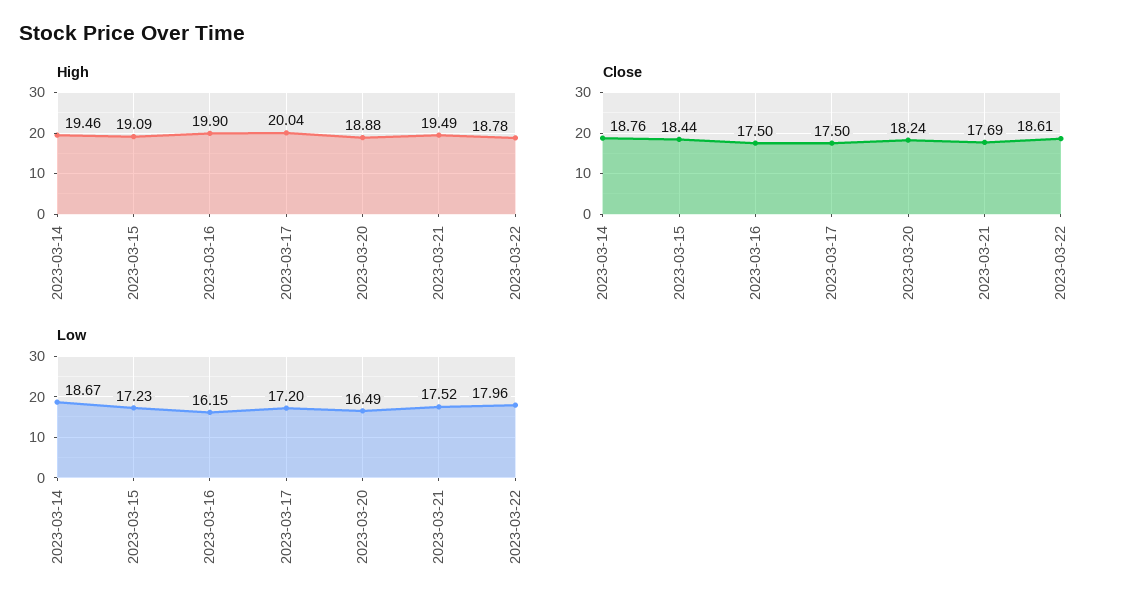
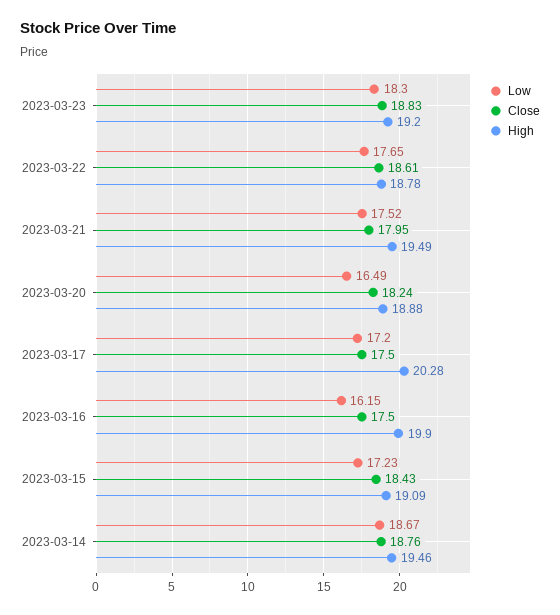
High, 2023-03-17: 20.04 -> 20.28
Close, 2023-03-15: 18.44 -> 18.43
Close, 2023-03-21: 17.69 -> 17.95
Low, 2023-03-22: 17.96 -> 17.65
Low, 2023-03-23: none -> 18.3
Close, 2023-03-23: none -> 18.83
High, 2023-03-23: none -> 19.2

